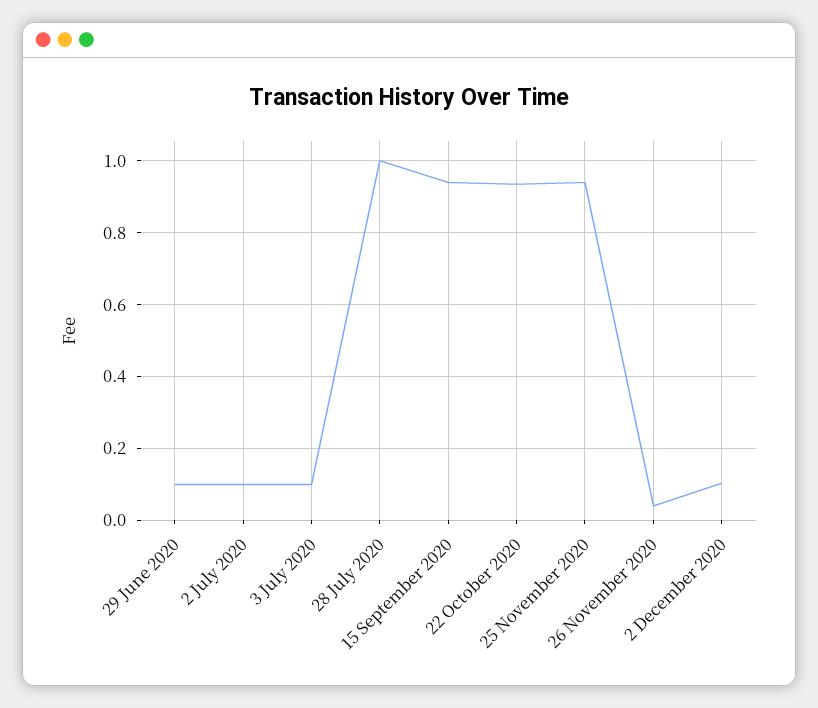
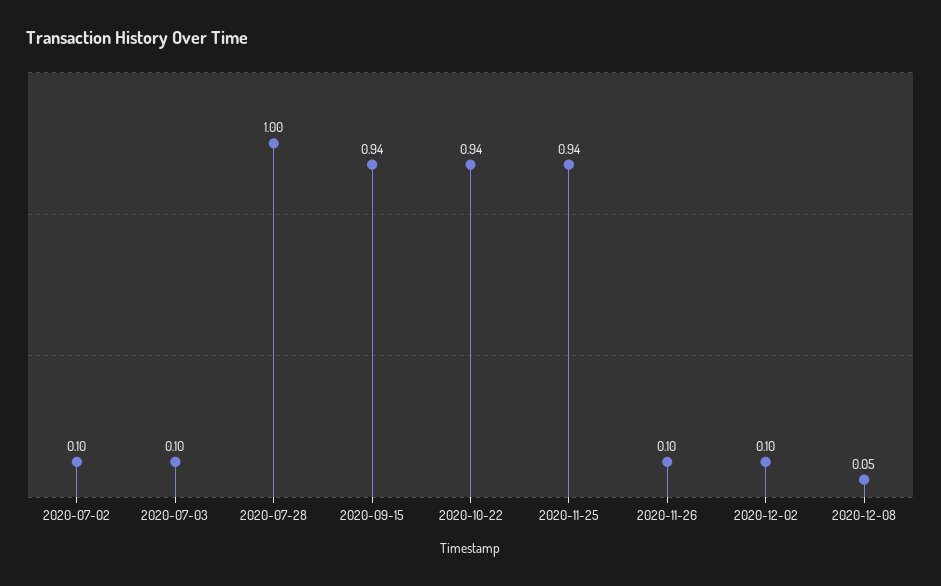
29 June 2020: 0.1 -> none
26 November 2020: 0.04 -> 0.1
2020-12-08: none -> 0.05

